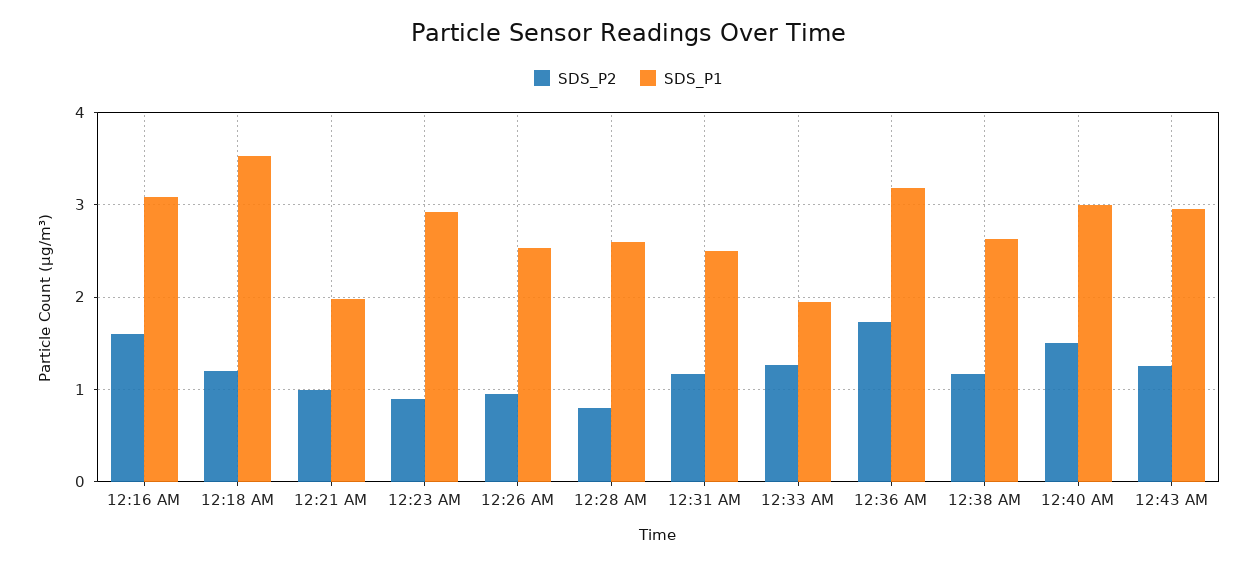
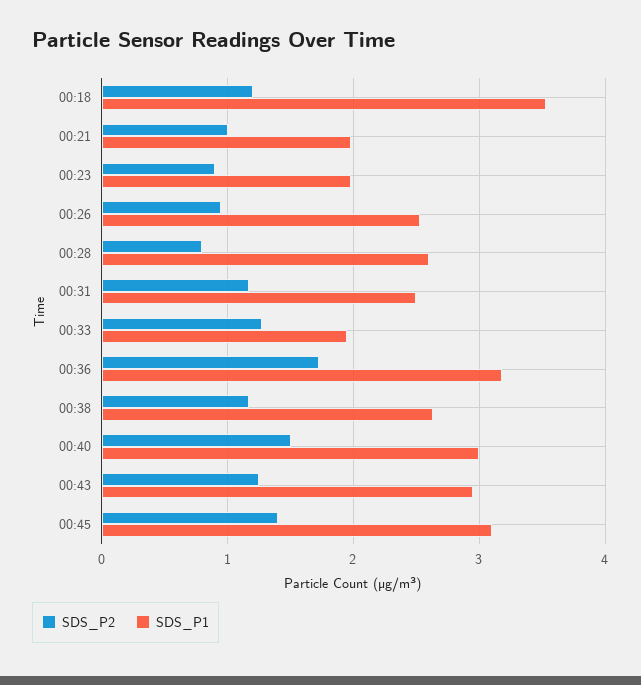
SDS_P2, 12:16 AM: 1.6 -> none
SDS_P1, 12:16 AM: 3.1 -> none
SDS_P1, 12:23 AM: 2.9 -> 2
SDS_P2, 00:45: none -> 1.4
SDS_P1, 00:45: none -> 3.1

